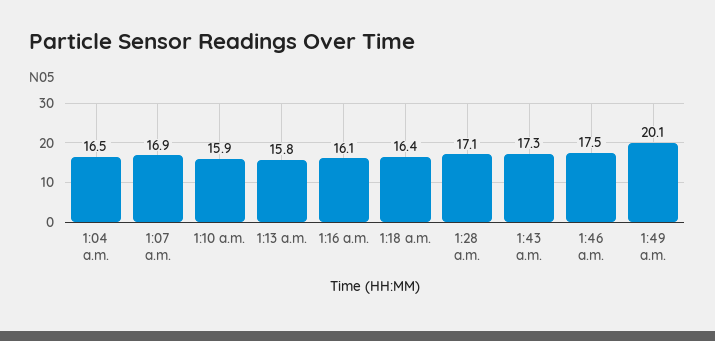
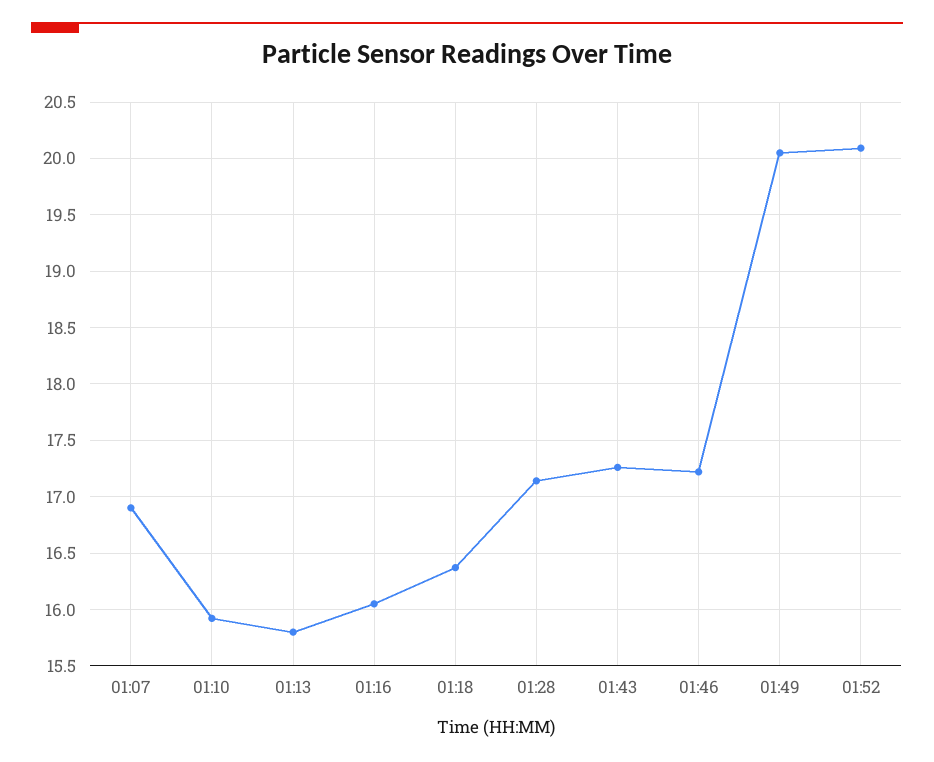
1:04 a.m.: 16.5 -> none
1:46 a.m.: 17.5 -> 17.2
01:52: none -> 20.1

